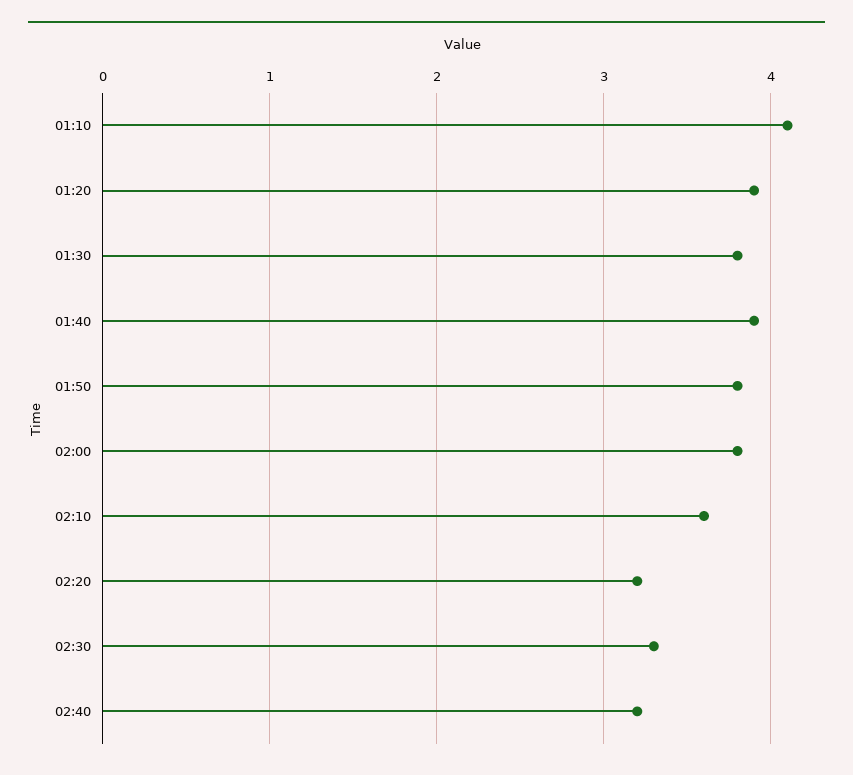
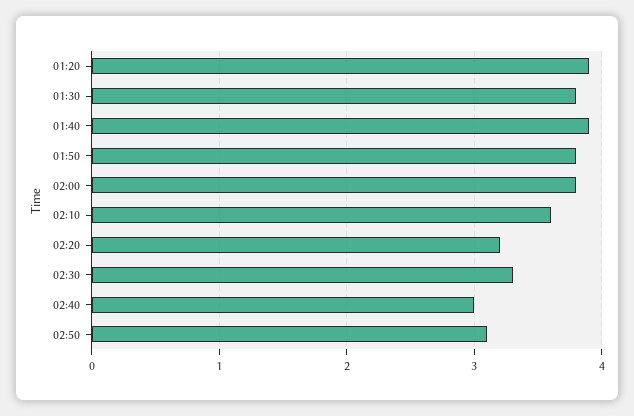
01:10: 4.1 -> none
02:40: 3.2 -> 3
02:50: none -> 3.1

